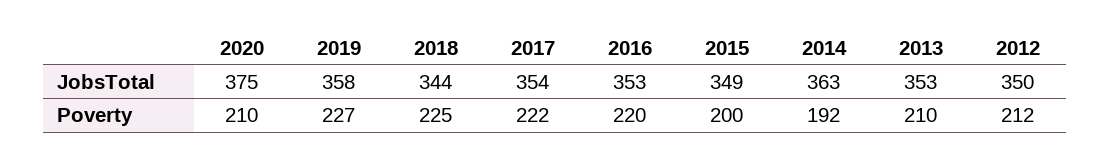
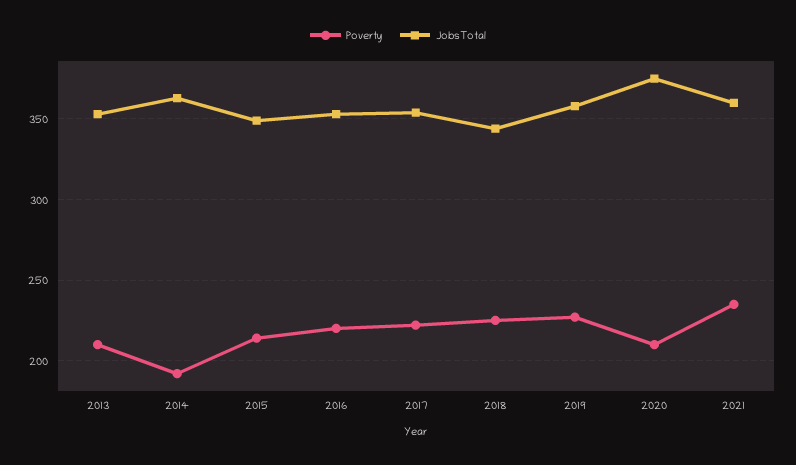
JobsTotal, 2012: 350 -> none
Poverty, 2015: 200 -> 215
Poverty, 2012: 212 -> none
Poverty, 2021: none -> 235
JobsTotal, 2021: none -> 360

